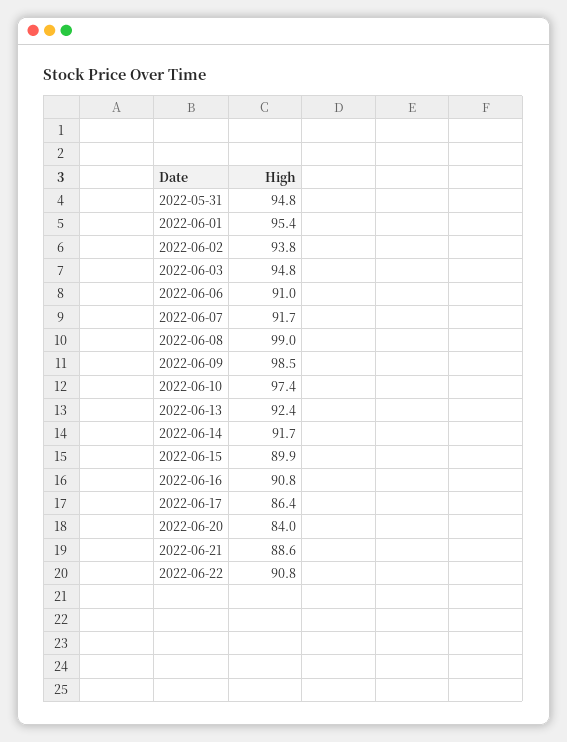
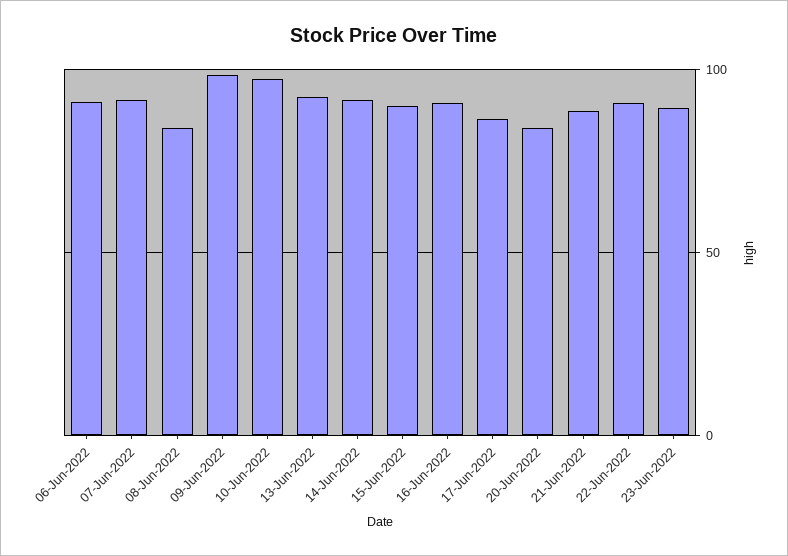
2022-05-31: 94.8 -> none
2022-06-01: 95.4 -> none
2022-06-02: 93.8 -> none
2022-06-03: 94.8 -> none
2022-06-08: 99 -> 85
23-Jun-2022: none -> 90

